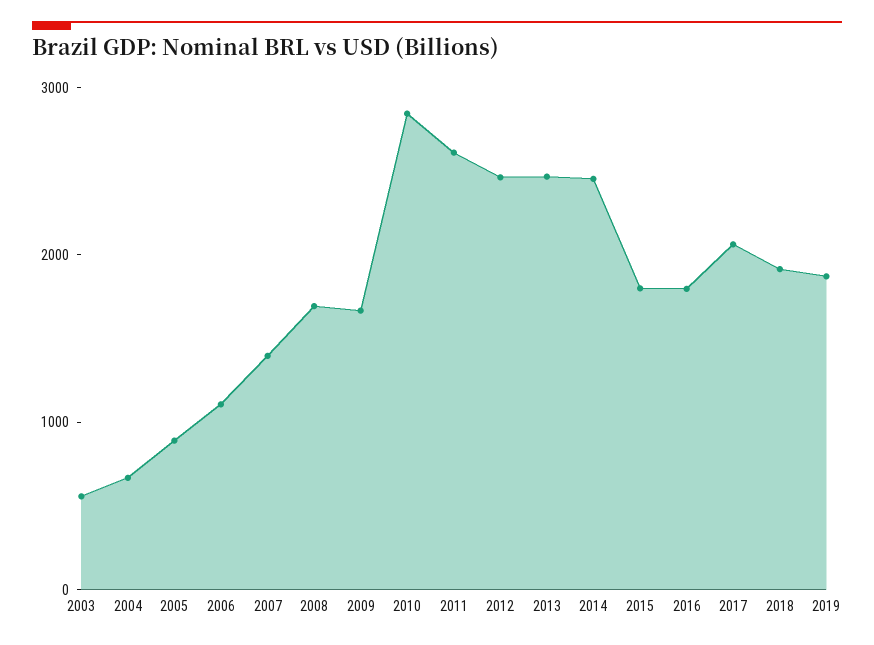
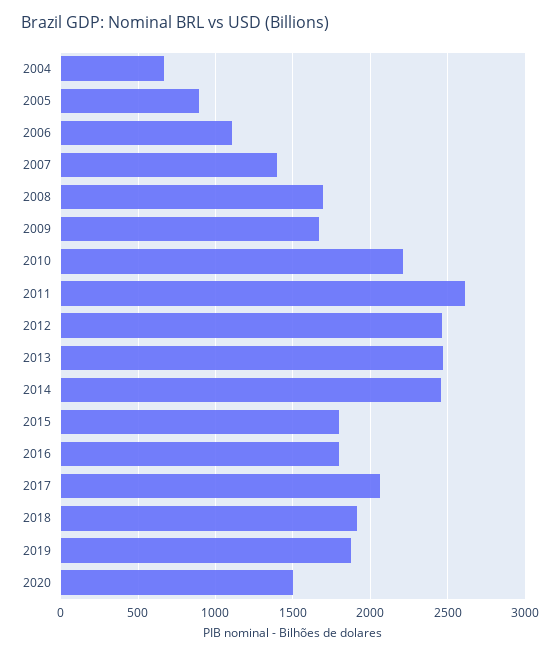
2003: 600 -> none
2010: 2800 -> 2200
2020: none -> 1500

